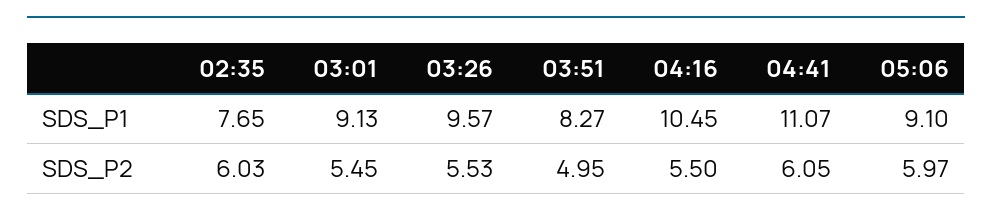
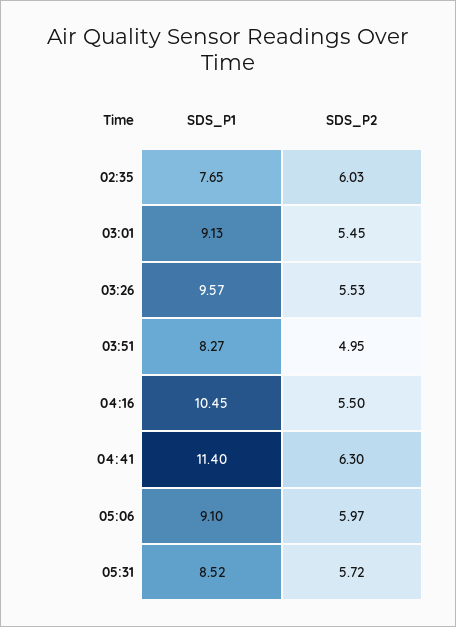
04:41, SDS_P1: 11.07 -> 11.4
04:41, SDS_P2: 6.05 -> 6.3
05:31, SDS_P1: none -> 8.52
05:31, SDS_P2: none -> 5.72

